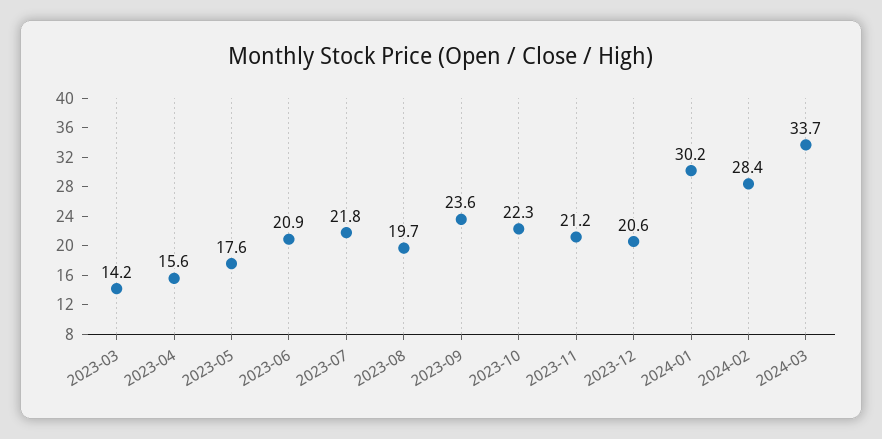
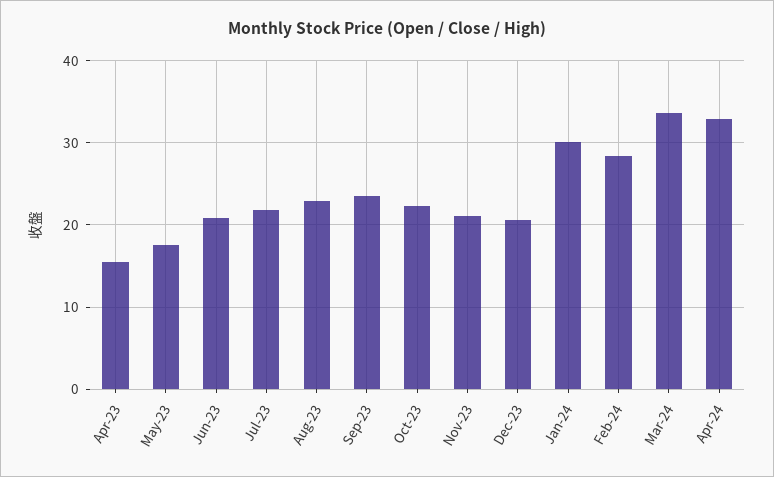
2023-03: 14.2 -> none
2023-08: 19.7 -> 23
Apr-24: none -> 33

